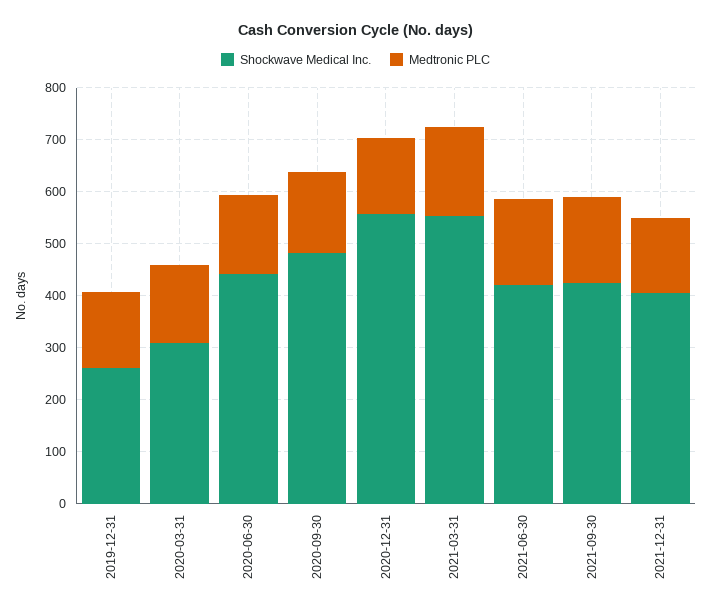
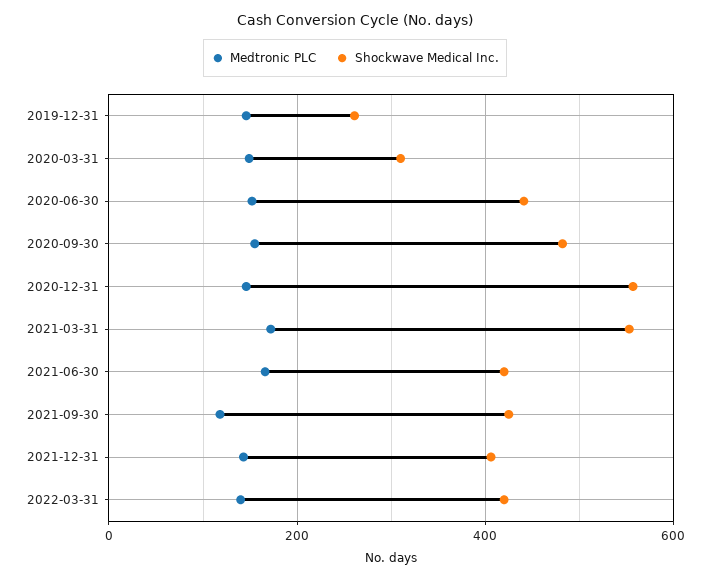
Medtronic PLC, 2021-09-30: 160 -> 120
Medtronic PLC, 2022-03-31: none -> 140
Shockwave Medical Inc., 2022-03-31: none -> 420

